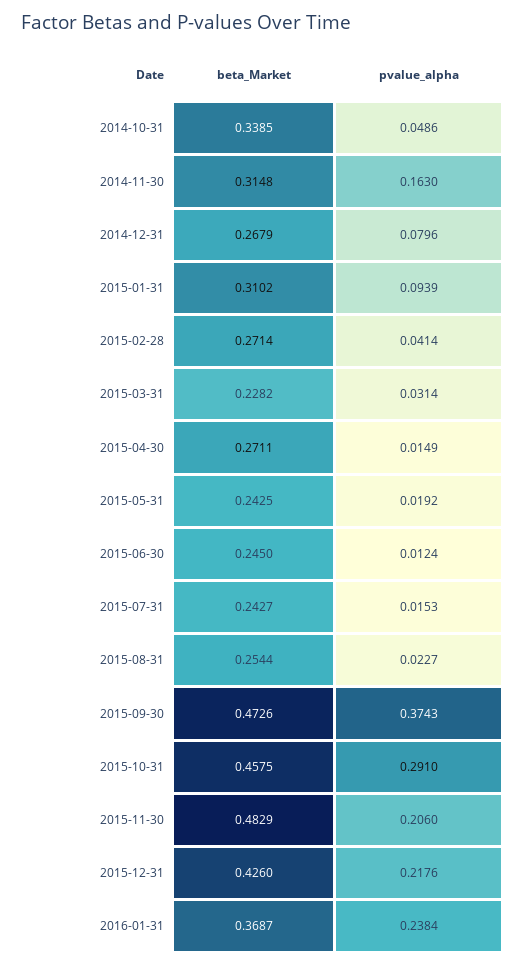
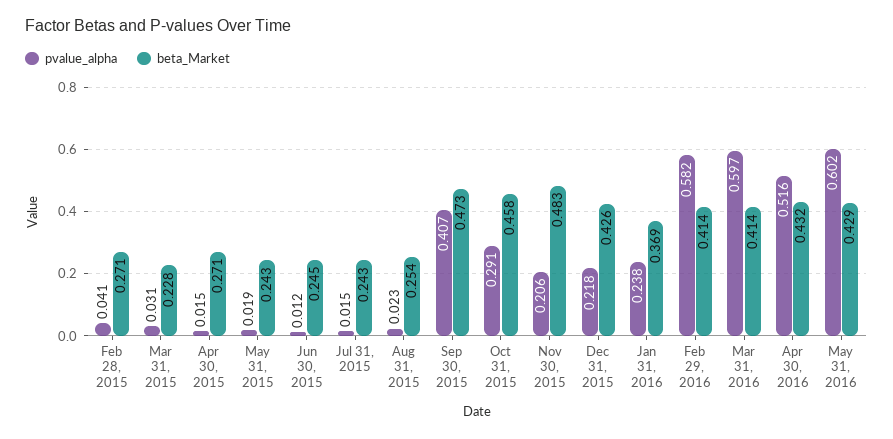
beta_Market, 2014-10-31: 0.3385 -> none
pvalue_alpha, 2014-10-31: 0.0486 -> none
beta_Market, 2014-11-30: 0.3148 -> none
pvalue_alpha, 2014-11-30: 0.163 -> none
beta_Market, 2014-12-31: 0.2679 -> none
pvalue_alpha, 2014-12-31: 0.0796 -> none
beta_Market, 2015-01-31: 0.3102 -> none
pvalue_alpha, 2015-01-31: 0.0939 -> none
pvalue_alpha, 2015-09-30: 0.3743 -> 0.407
pvalue_alpha, Feb 29, 2016: none -> 0.582
beta_Market, Feb 29, 2016: none -> 0.414
pvalue_alpha, Mar 31, 2016: none -> 0.597
beta_Market, Mar 31, 2016: none -> 0.414
pvalue_alpha, Apr 30, 2016: none -> 0.516
beta_Market, Apr 30, 2016: none -> 0.432
pvalue_alpha, May 31, 2016: none -> 0.602
beta_Market, May 31, 2016: none -> 0.429

